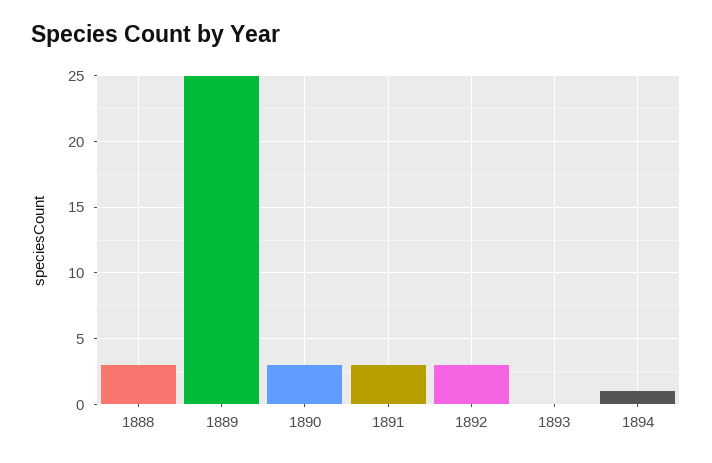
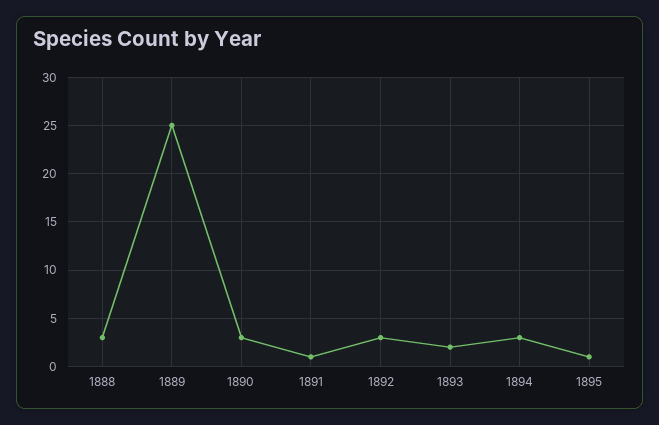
1891: 3 -> 1
1893: 0 -> 2
1894: 1 -> 3
1895: none -> 1

